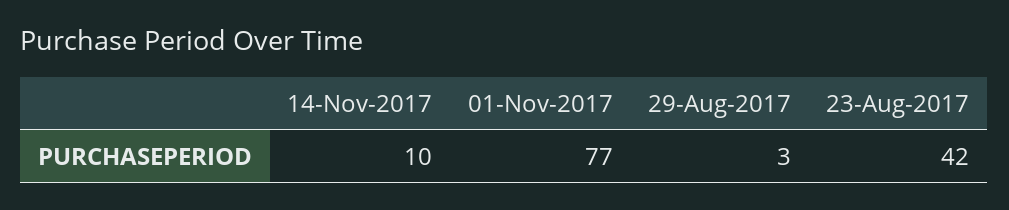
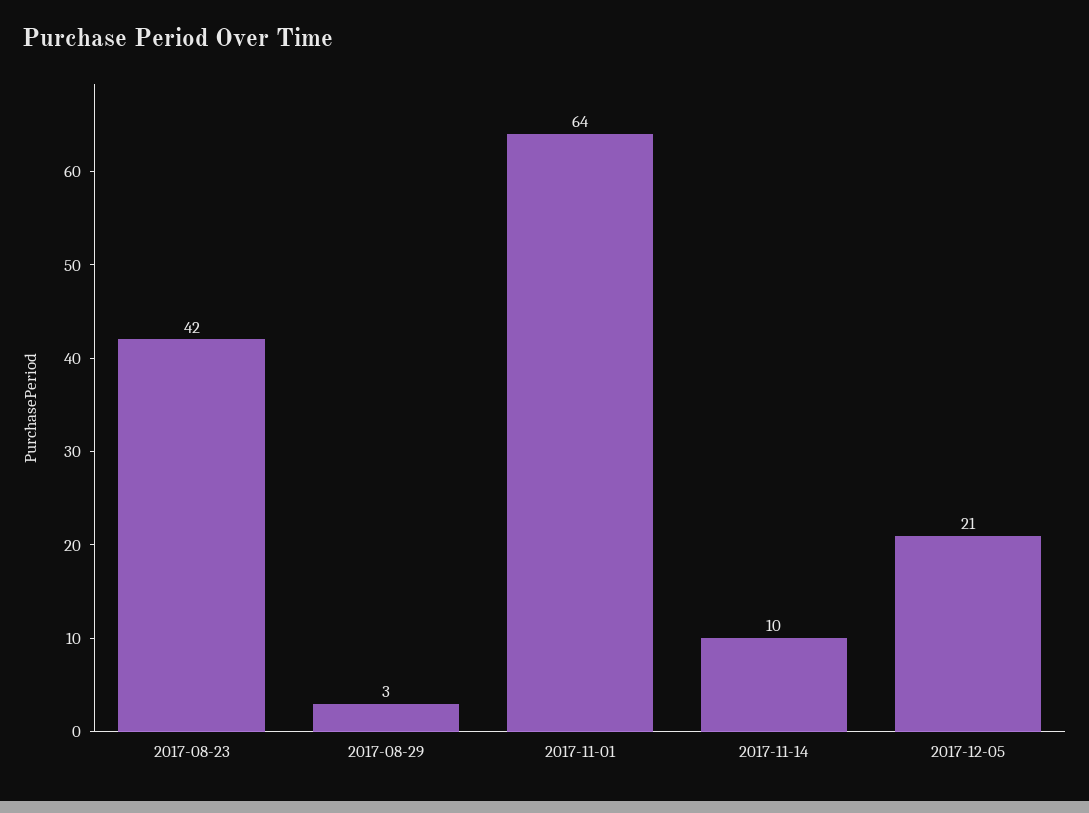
01-Nov-2017: 77 -> 64
2017-12-05: none -> 21

